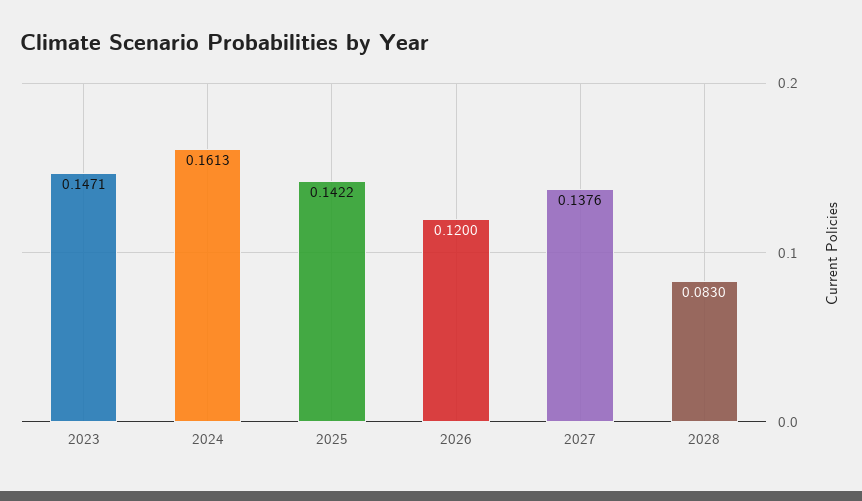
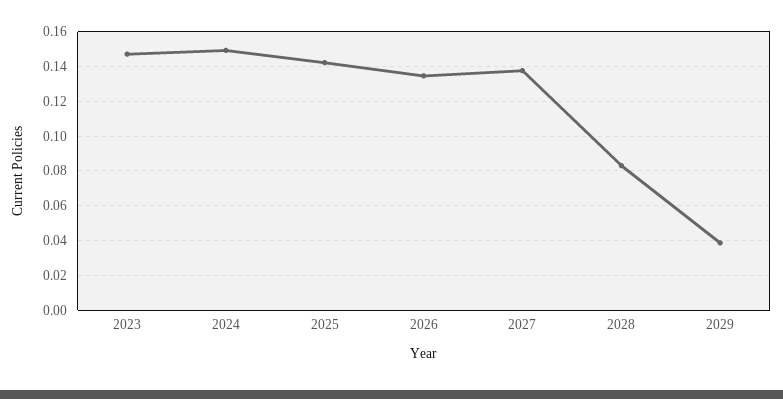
2024: 0.1613 -> 0.15
2026: 0.12 -> 0.135
2029: none -> 0.04

